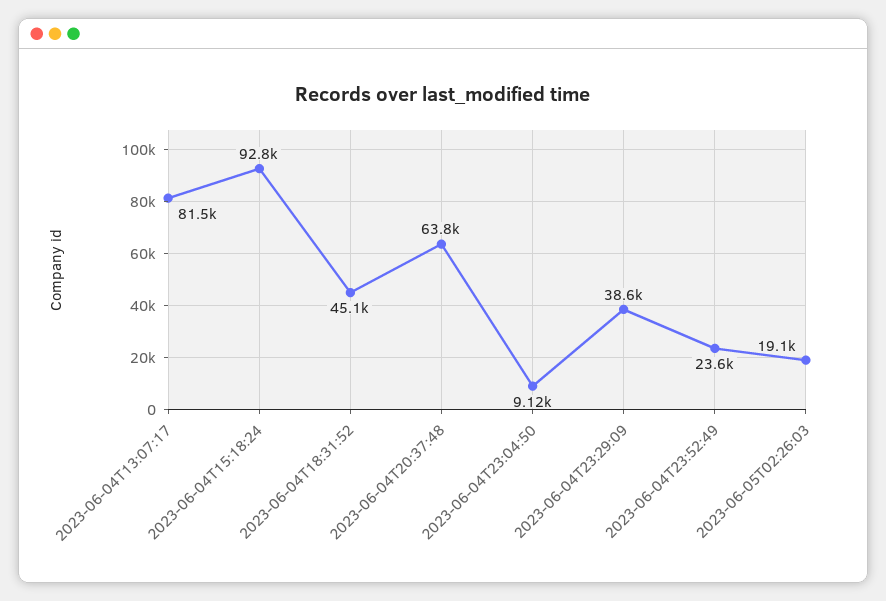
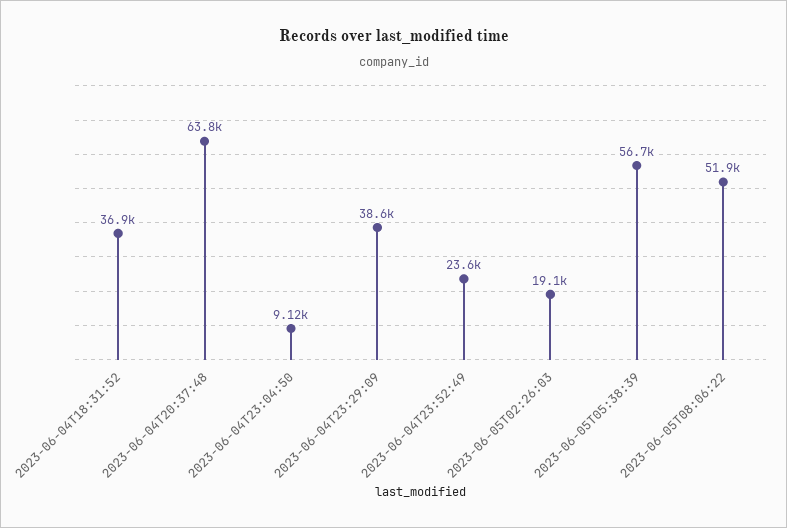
2023-06-04T13:07:17: 81500 -> none
2023-06-04T15:18:24: 92800 -> none
2023-06-04T18:31:52: 45100 -> 36900
2023-06-05T05:38:39: none -> 56700
2023-06-05T08:06:22: none -> 51900

